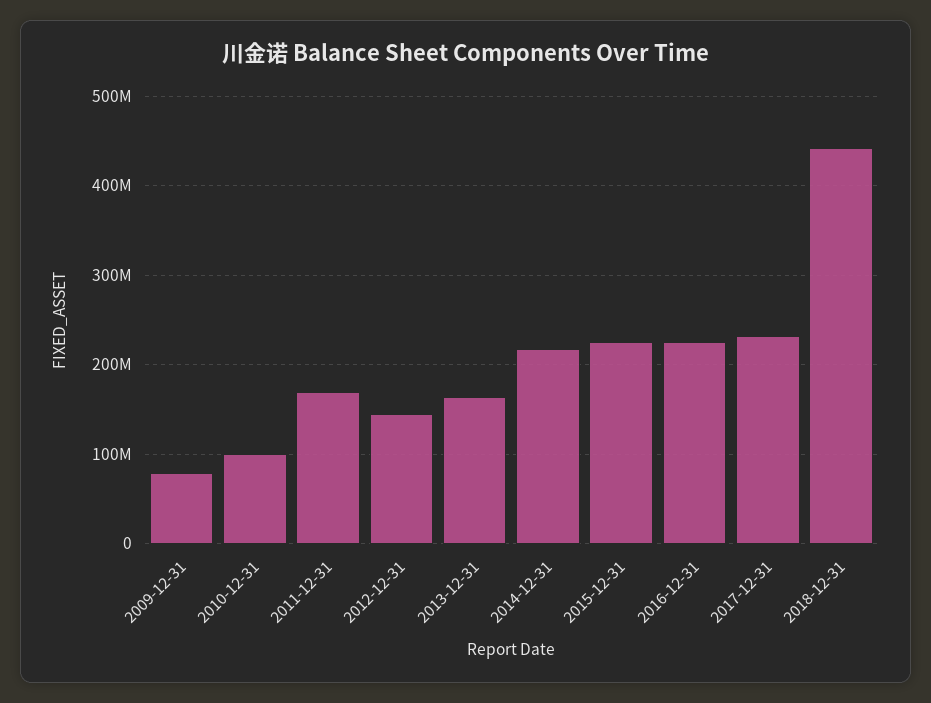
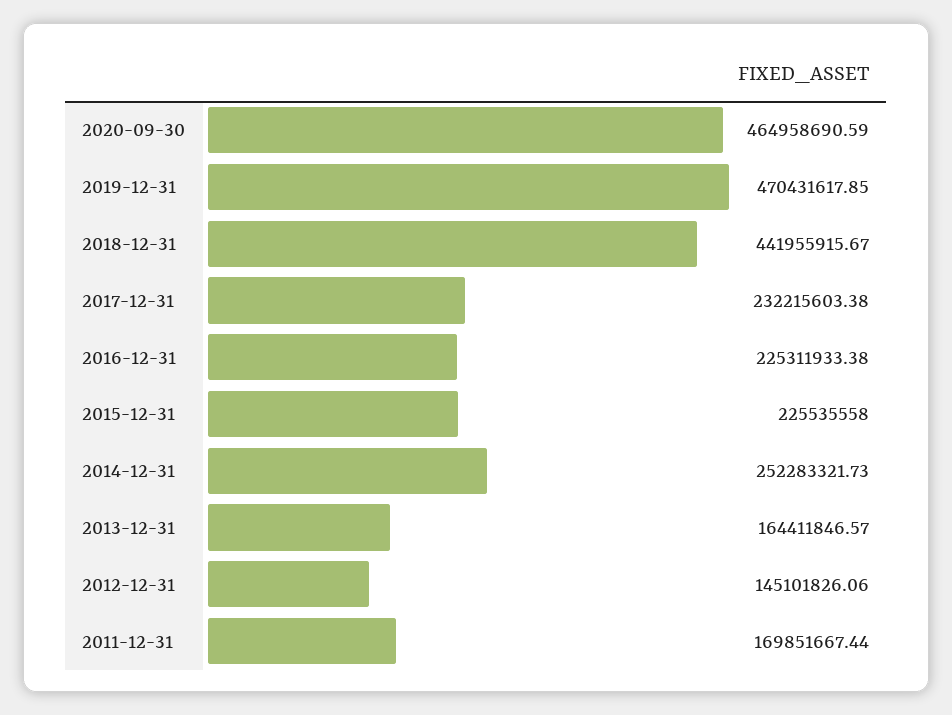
2009-12-31: 80000000 -> none
2010-12-31: 100000000 -> none
2014-12-31: 220000000 -> 252283321.73
2020-09-30: none -> 464958690.59
2019-12-31: none -> 470431617.85

